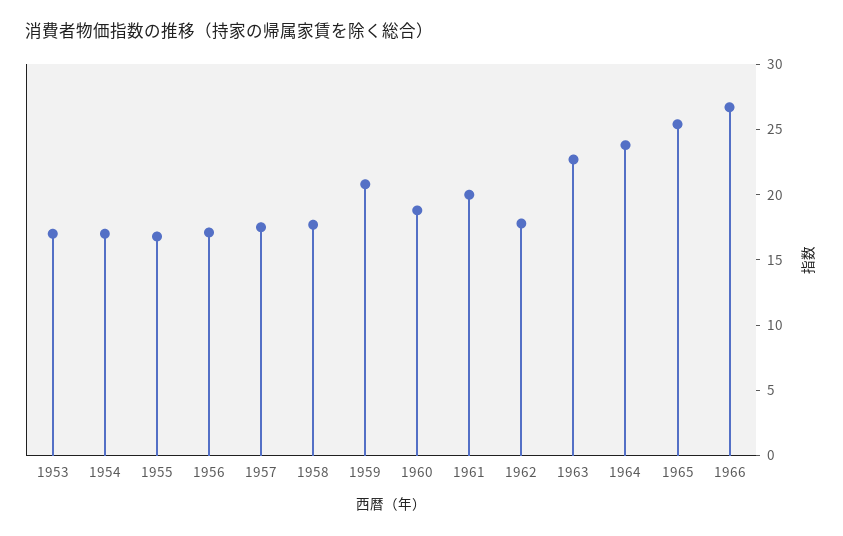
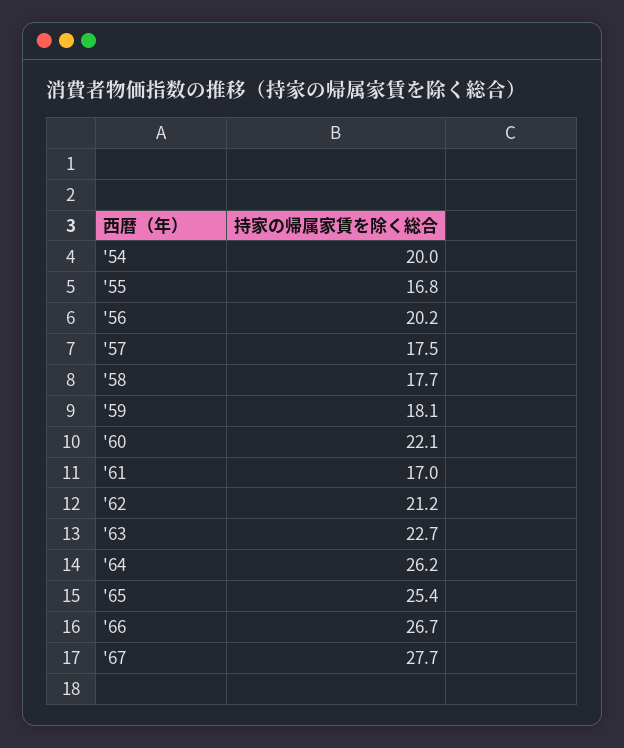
1953: 17 -> none
1954: 17 -> 20
1956: 17 -> 20.2
1959: 21 -> 18.1
1960: 19 -> 22.1
1961: 20 -> 17
1962: 18 -> 21.2
1964: 24 -> 26.2
'67: none -> 27.7

